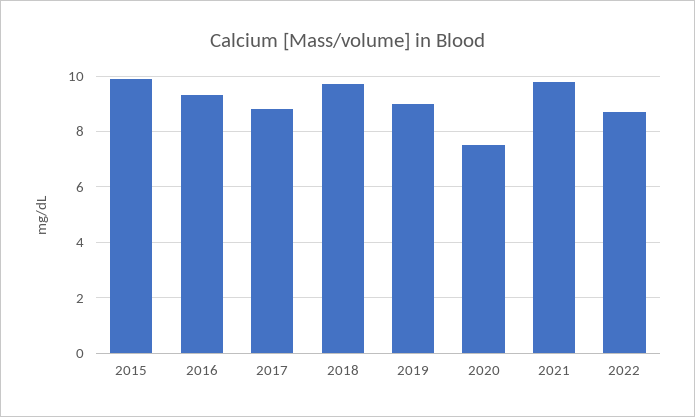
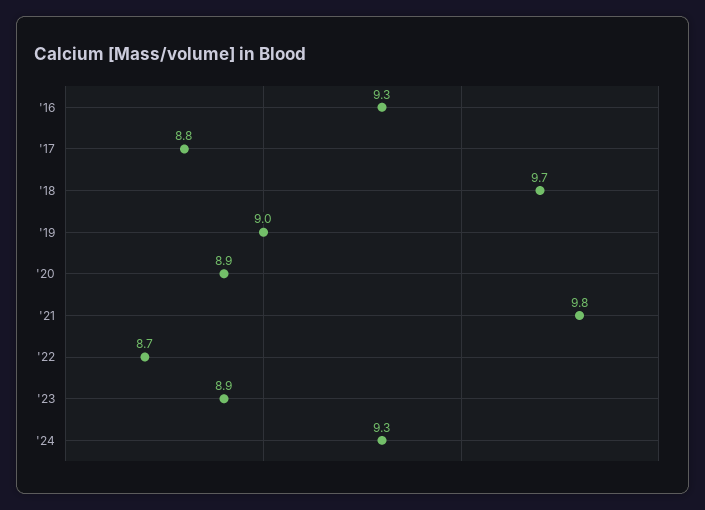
2015: 10 -> none
2020: 7.5 -> 8.9
'23: none -> 8.9
'24: none -> 9.3

